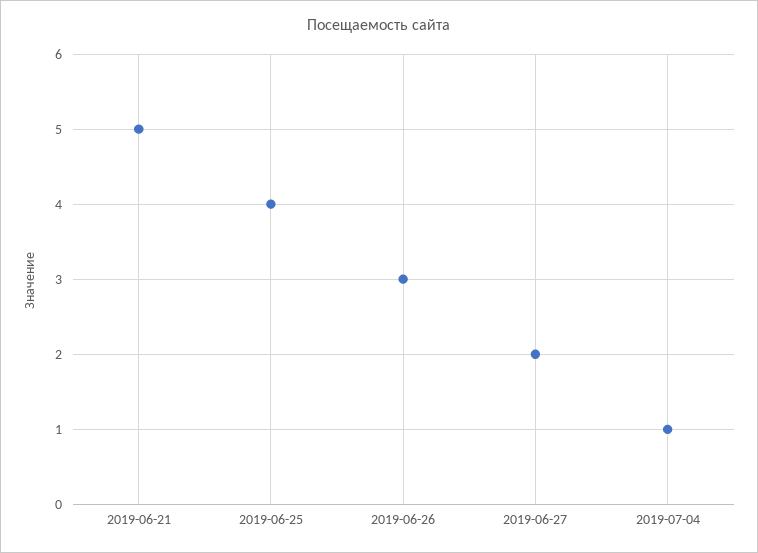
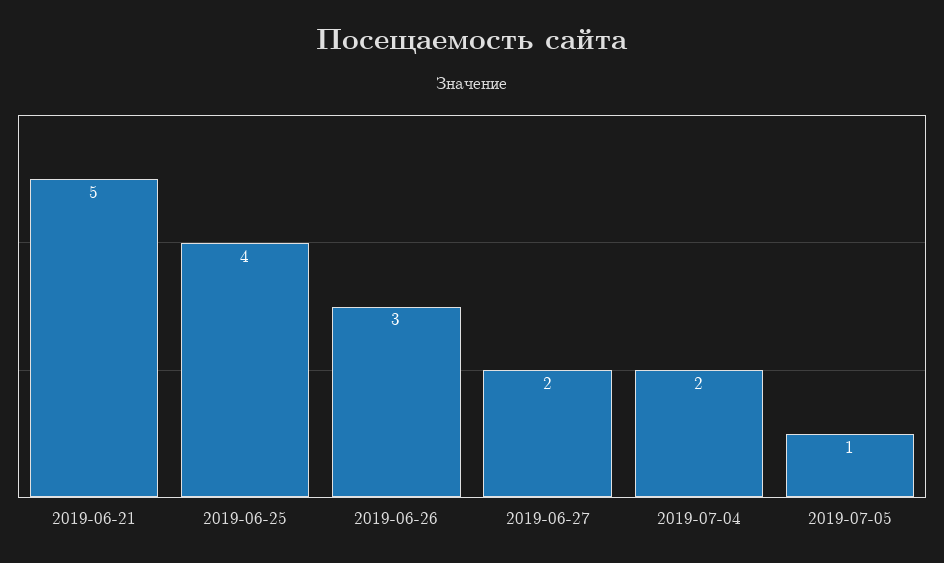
2019-07-04: 1 -> 2
2019-07-05: none -> 1

